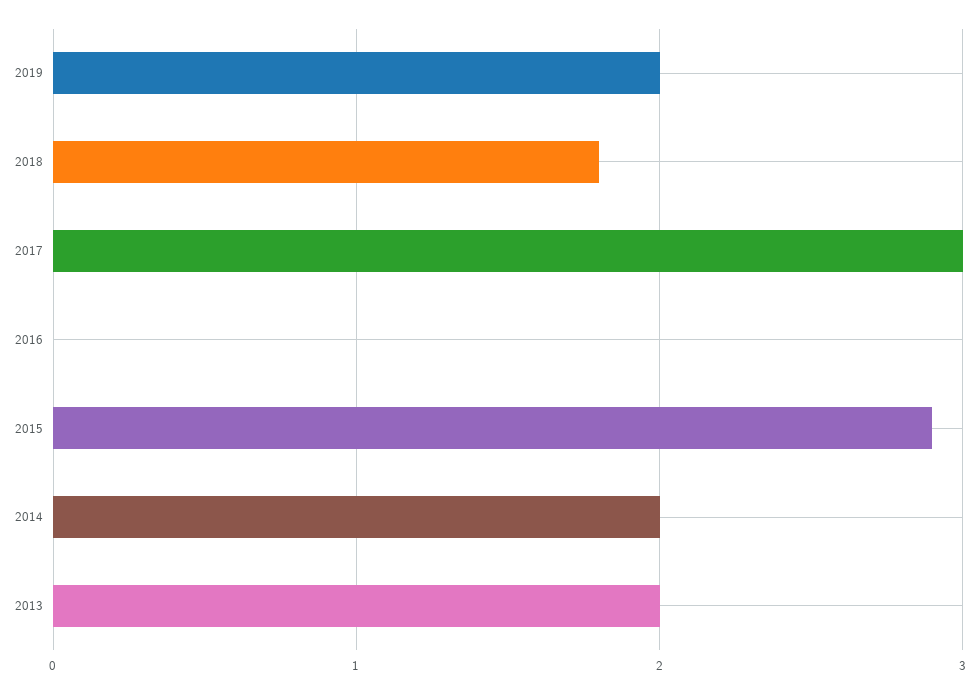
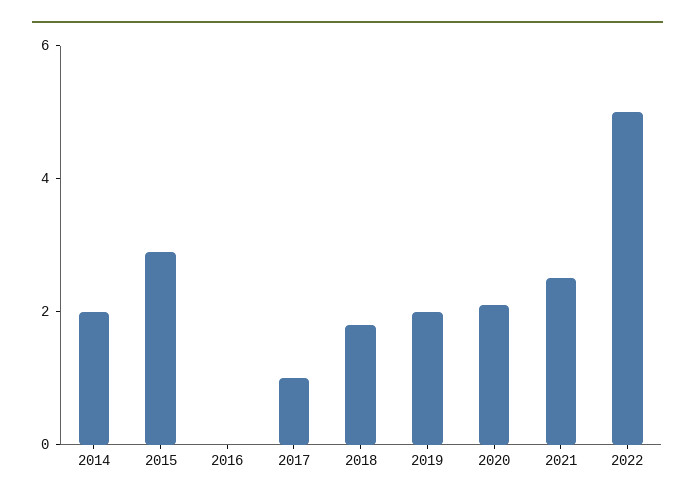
2017: 3 -> 1
2013: 2 -> none
2020: none -> 2
2021: none -> 2.5
2022: none -> 5

